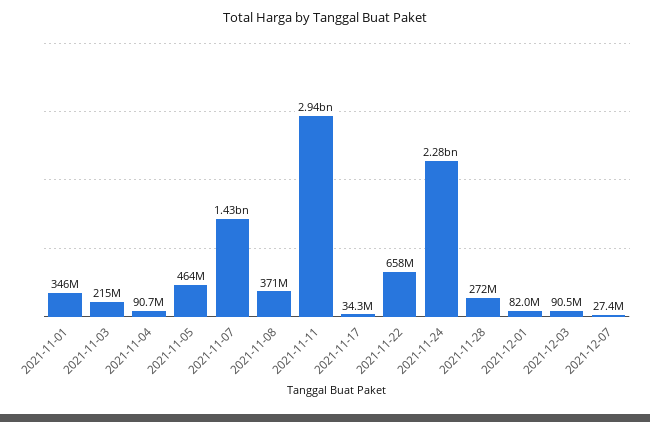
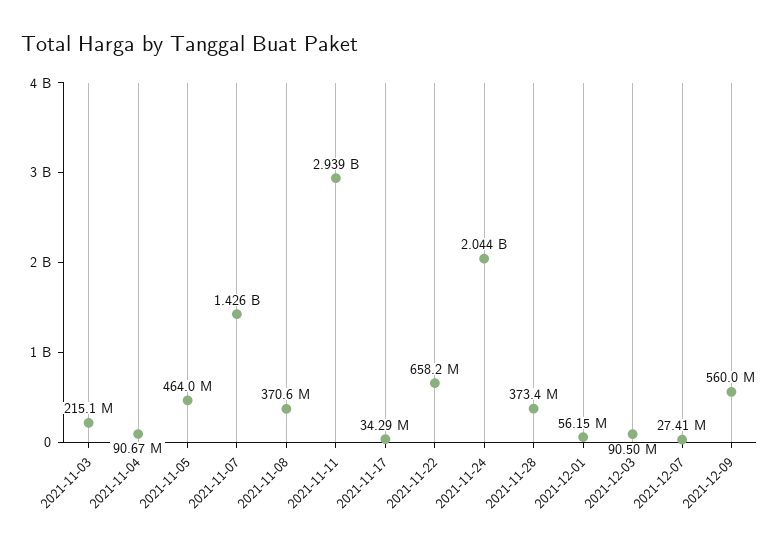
2021-11-01: 346000000 -> none
2021-11-24: 2280000000 -> 2044000000
2021-11-28: 272000000 -> 373400000
2021-12-01: 82000000 -> 56150000
2021-12-09: none -> 560000000

